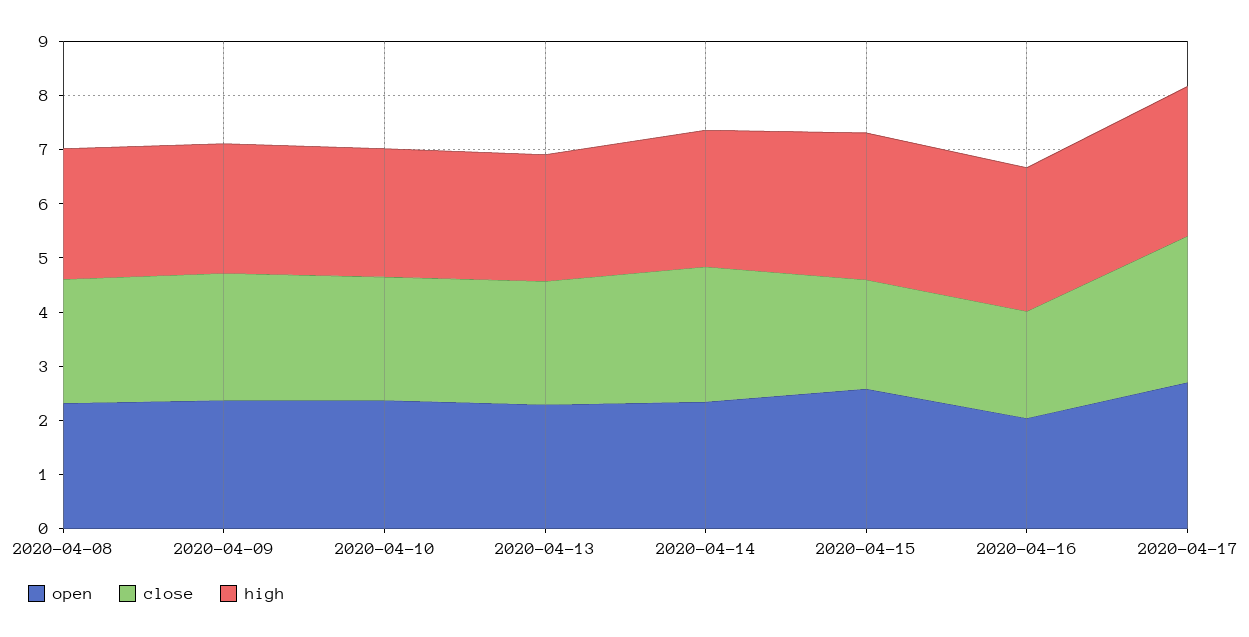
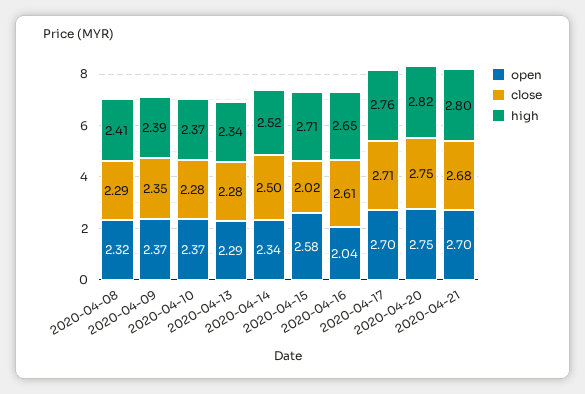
close, 2020-04-16: 2 -> 2.61
open, 2020-04-20: none -> 2.75
close, 2020-04-20: none -> 2.75
high, 2020-04-20: none -> 2.82
open, 2020-04-21: none -> 2.7
close, 2020-04-21: none -> 2.68
high, 2020-04-21: none -> 2.8

